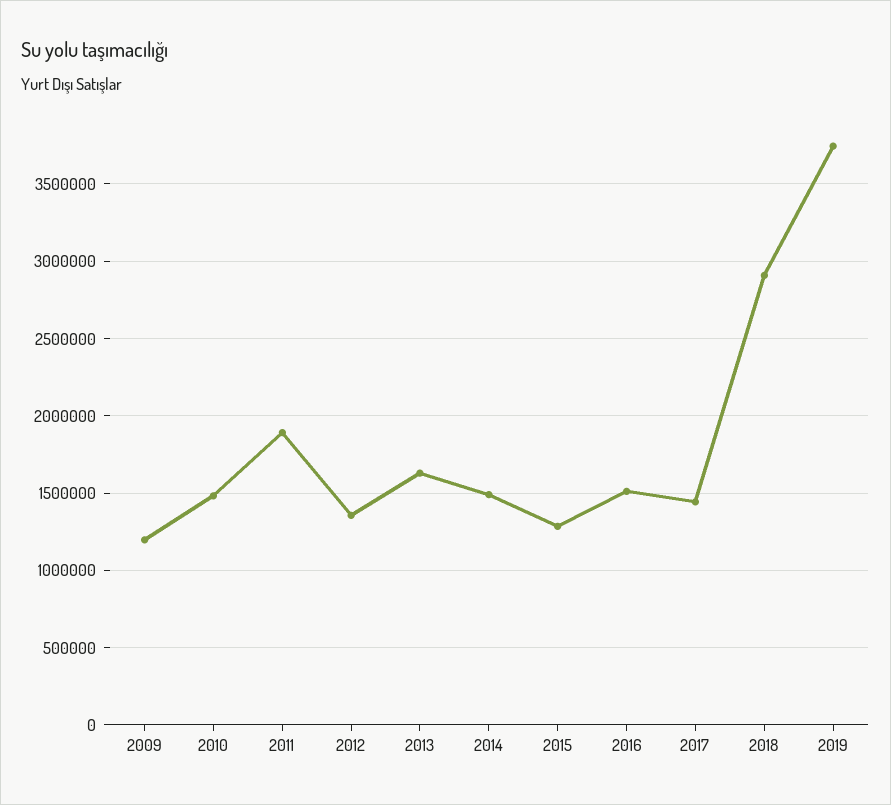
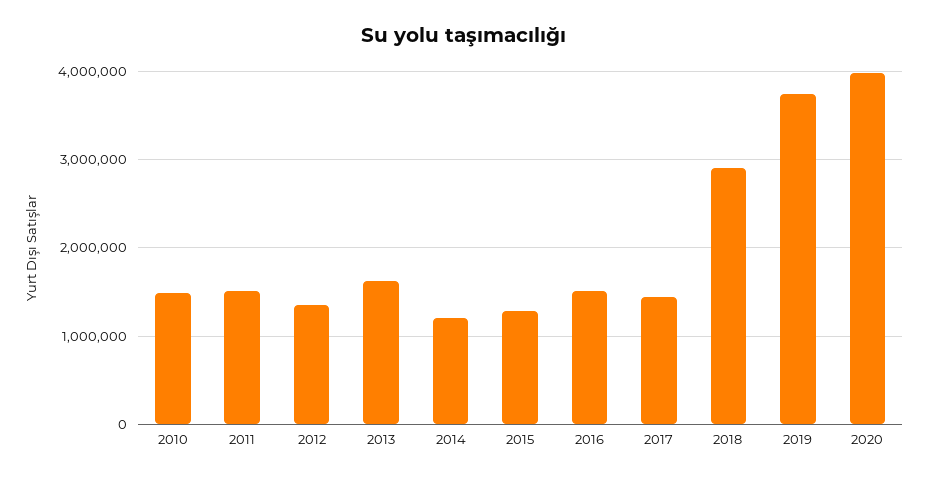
2009: 1200000 -> none
2011: 1900000 -> 1500000
2014: 1500000 -> 1200000
2020: none -> 4000000

